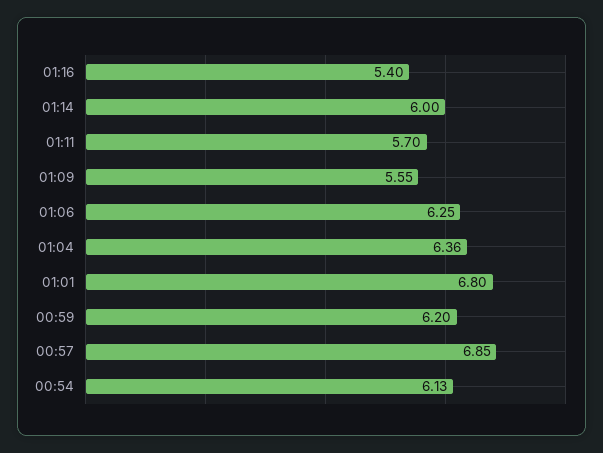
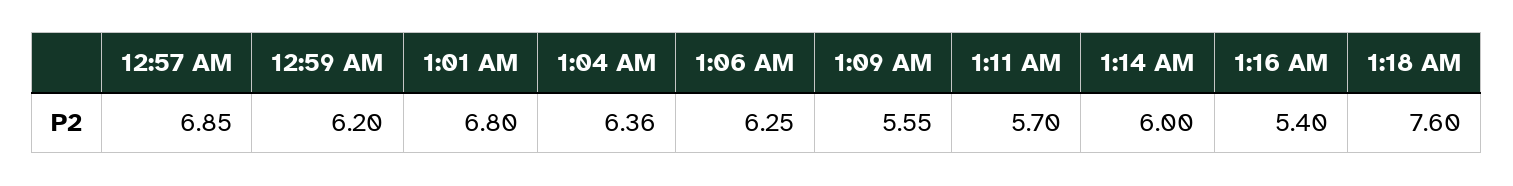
00:54: 6.13 -> none
1:18 AM: none -> 7.6

